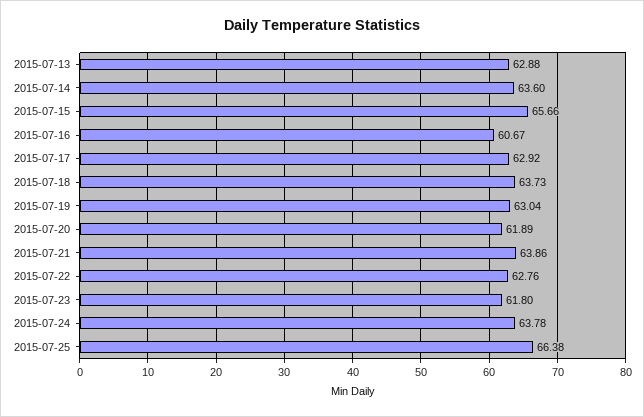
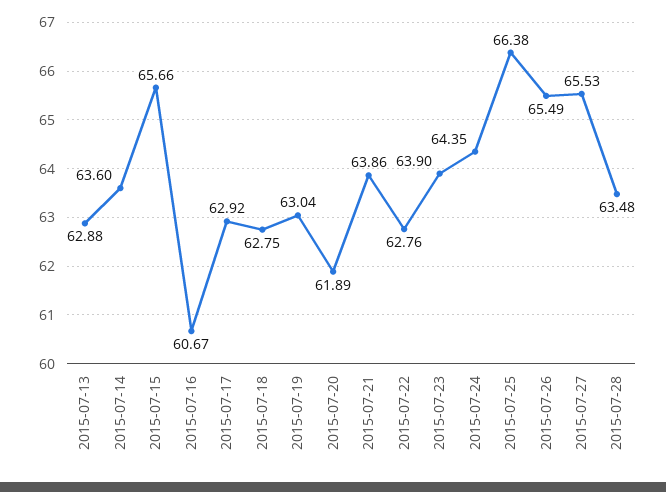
2015-07-18: 63.73 -> 62.75
2015-07-23: 61.8 -> 63.9
2015-07-24: 63.78 -> 64.35
2015-07-26: none -> 65.49
2015-07-27: none -> 65.53
2015-07-28: none -> 63.48

